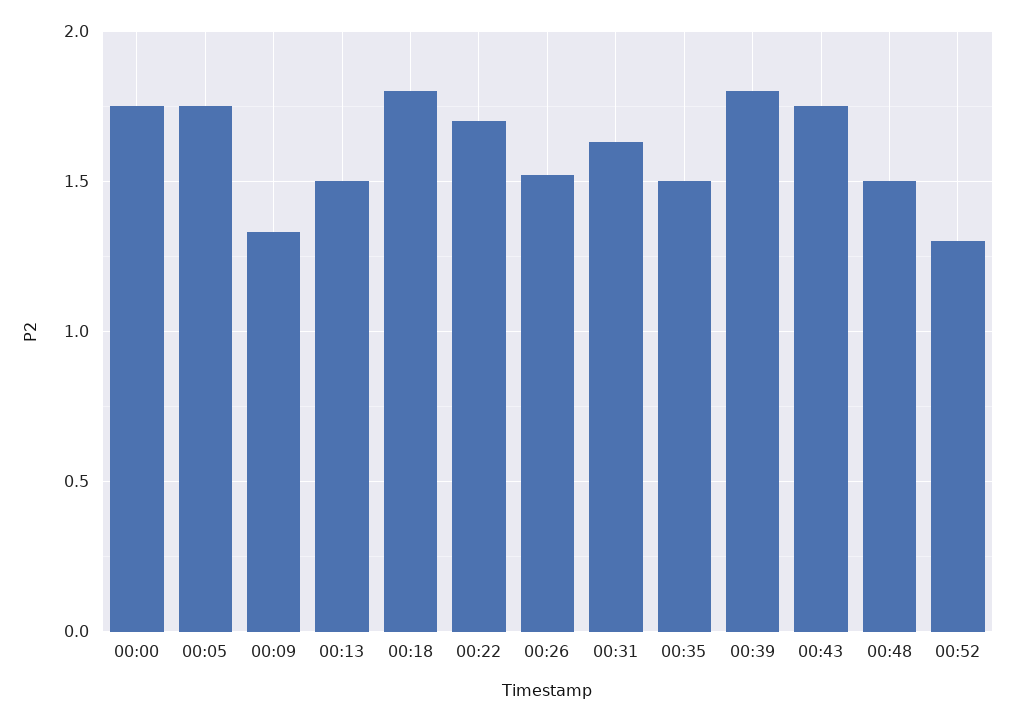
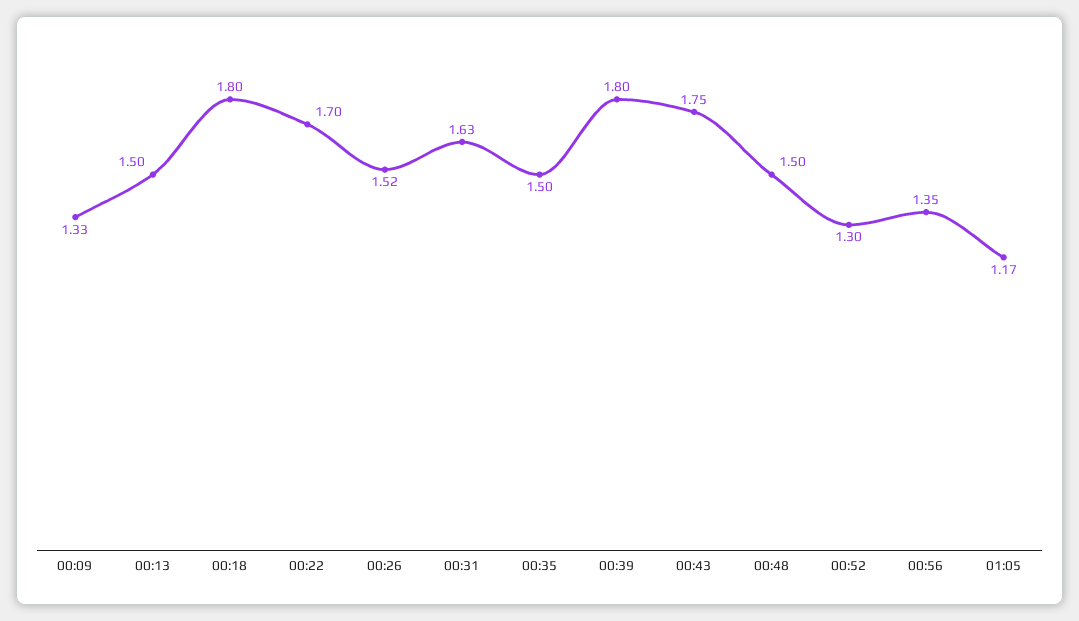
00:00: 1.75 -> none
00:05: 1.75 -> none
00:56: none -> 1.35
01:05: none -> 1.17

